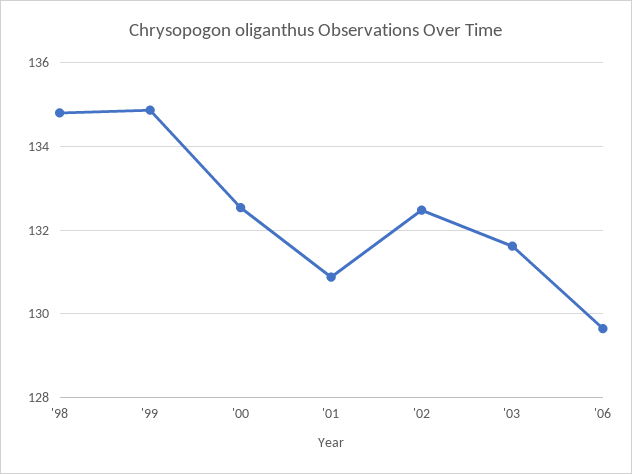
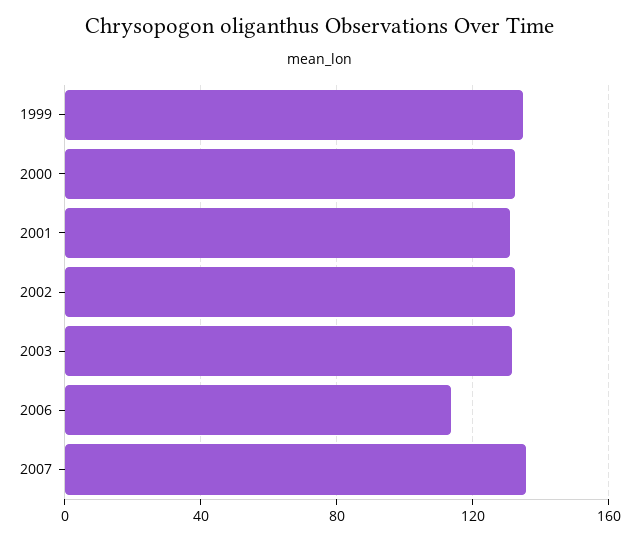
'98: 134.8 -> none
'06: 129.6 -> 115
2007: none -> 135

